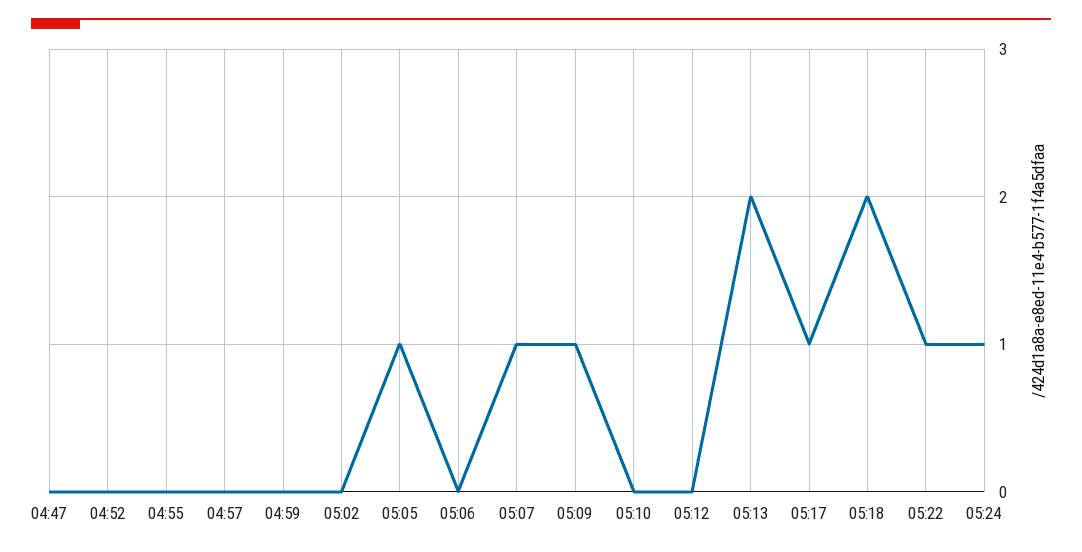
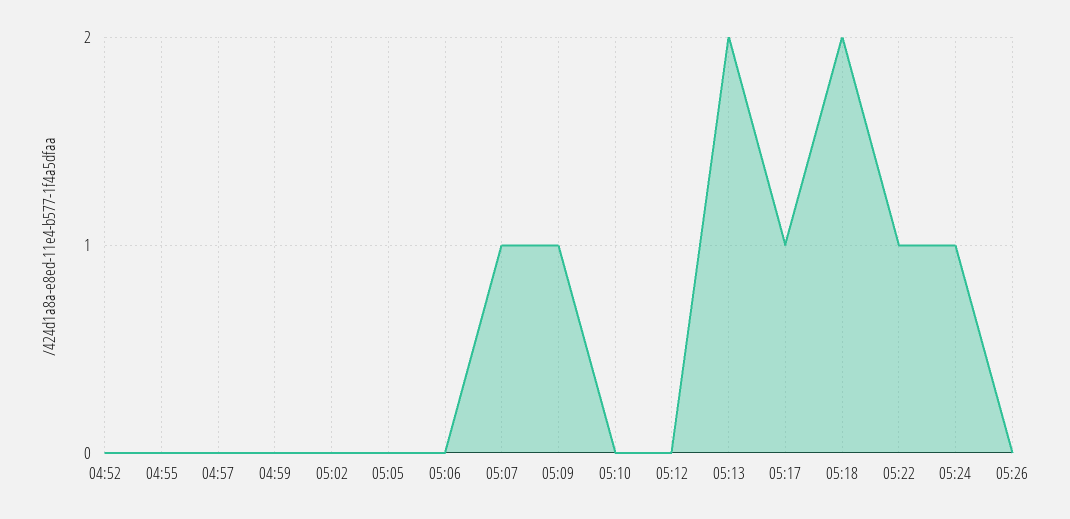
04:47: 0 -> none
05:05: 1 -> 0
05:26: none -> 0

